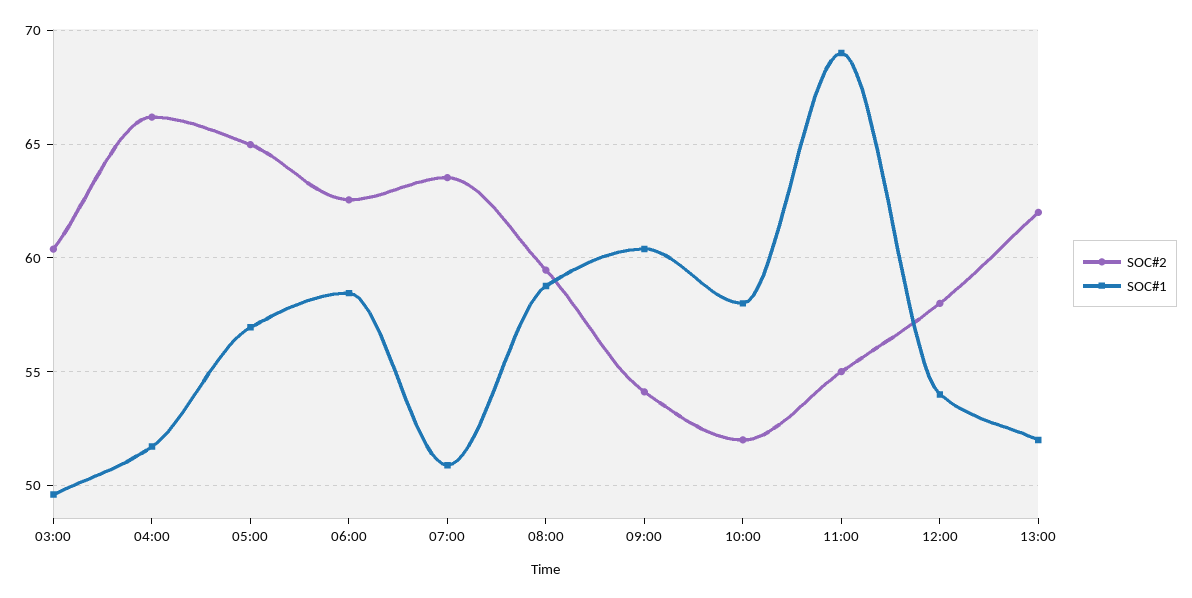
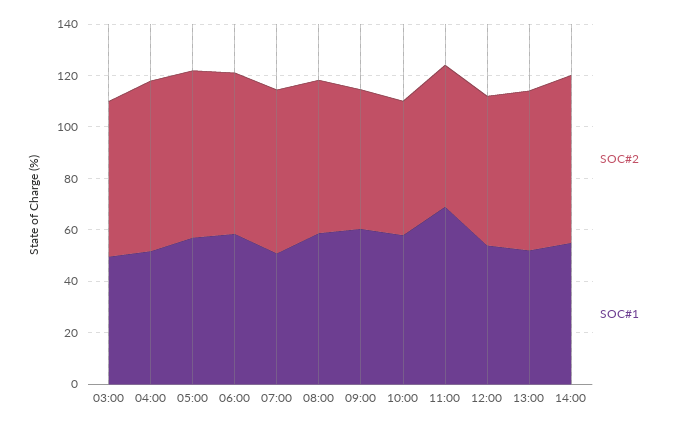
SOC#2, 14:00: none -> 65
SOC#1, 14:00: none -> 55

